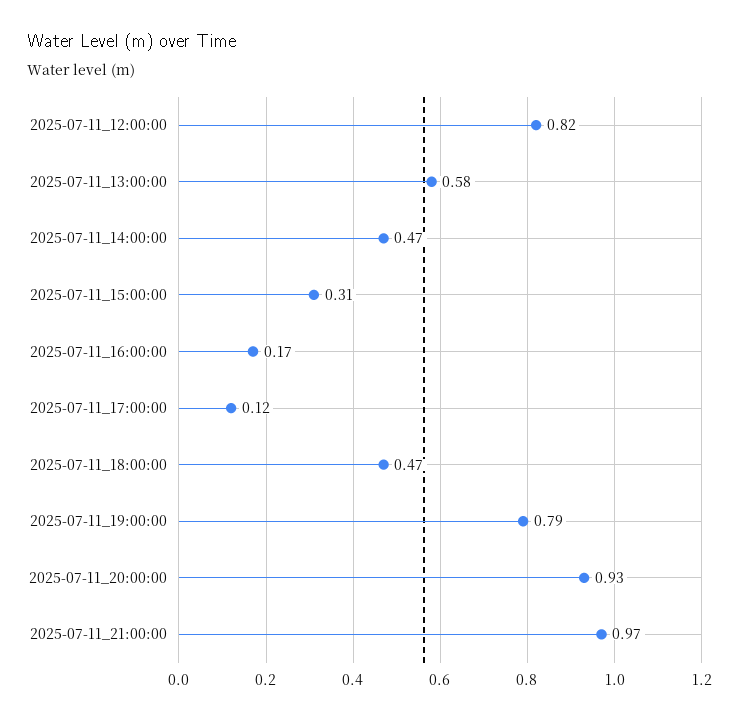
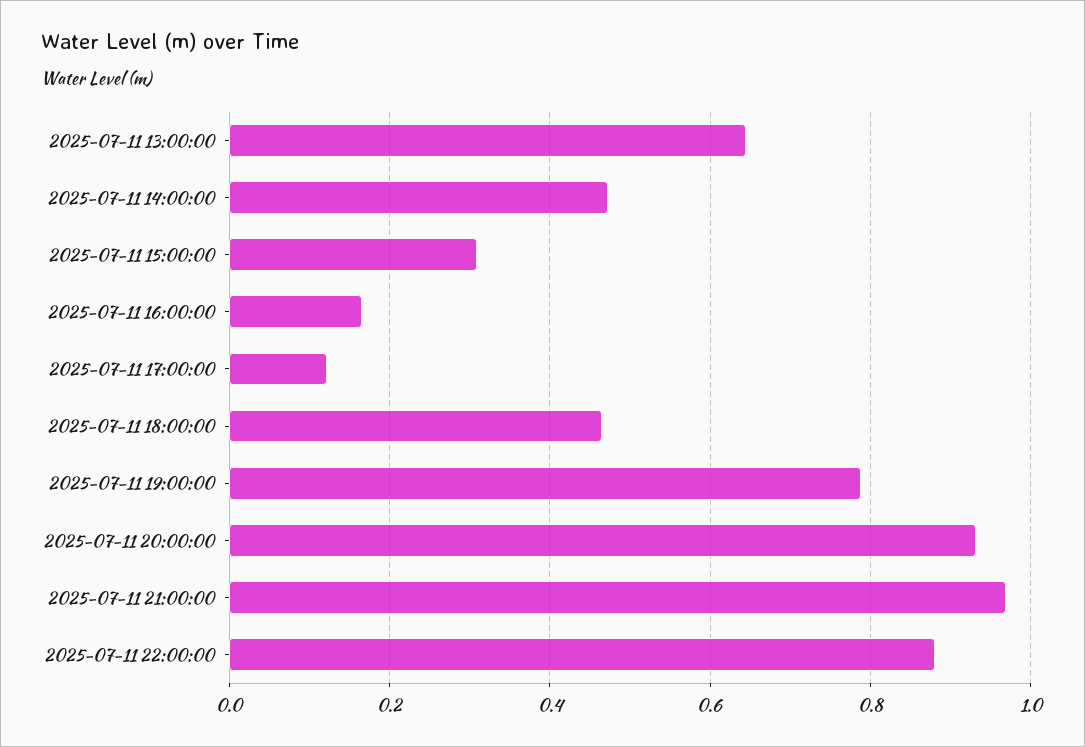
2025-07-11_12:00:00: 0.82 -> none
2025-07-11_13:00:00: 0.58 -> 0.64
2025-07-11 22:00:00: none -> 0.88

